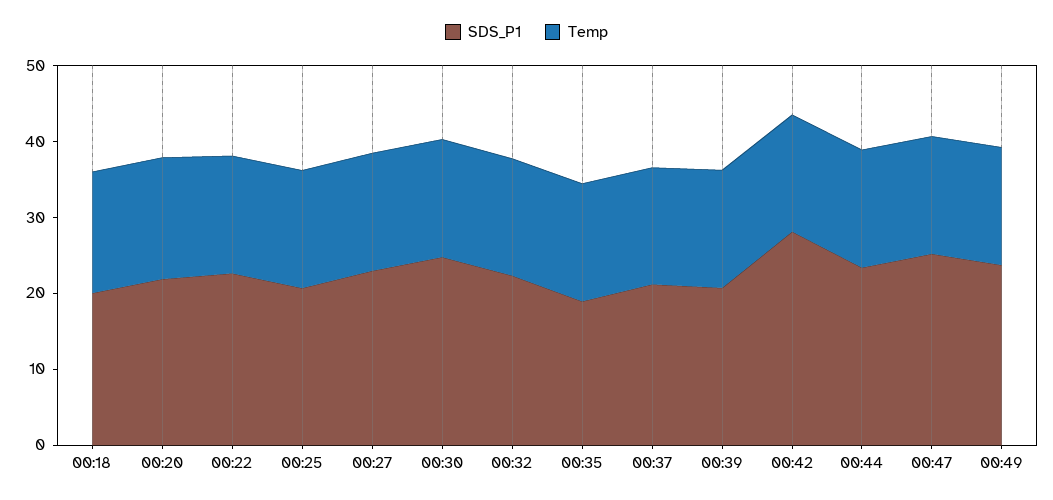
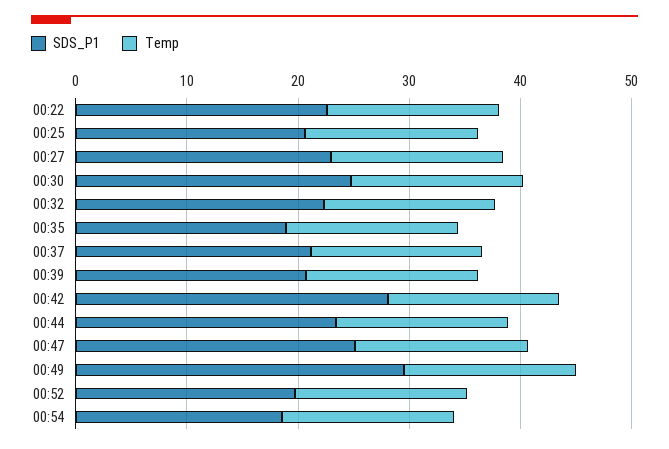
SDS_P1, 00:18: 20 -> none
Temp, 00:18: 16 -> none
SDS_P1, 00:20: 22 -> none
Temp, 00:20: 16 -> none
SDS_P1, 00:49: 24 -> 30
SDS_P1, 00:52: none -> 20
Temp, 00:52: none -> 16
SDS_P1, 00:54: none -> 18
Temp, 00:54: none -> 16

